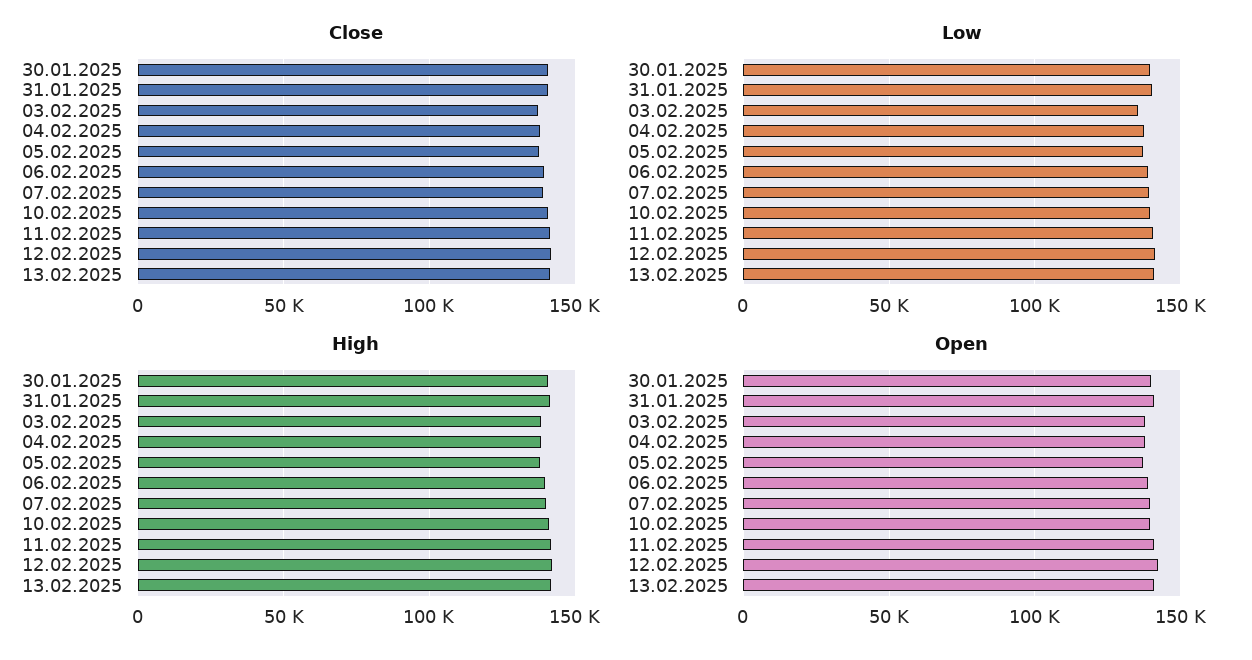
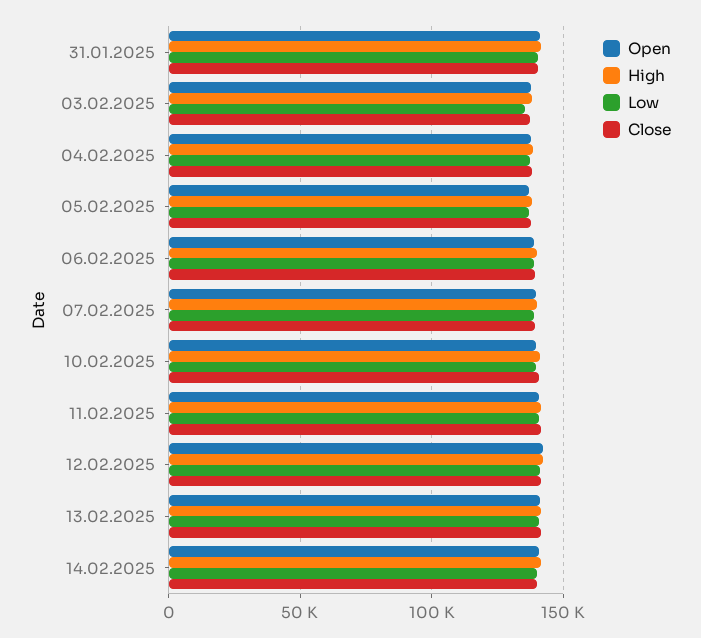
Close, 30.01.2025: 140000 -> none
Low, 30.01.2025: 140000 -> none
High, 30.01.2025: 140000 -> none
Open, 30.01.2025: 140000 -> none
Open, 14.02.2025: none -> 140000
High, 14.02.2025: none -> 140000
Low, 14.02.2025: none -> 140000
Close, 14.02.2025: none -> 140000

